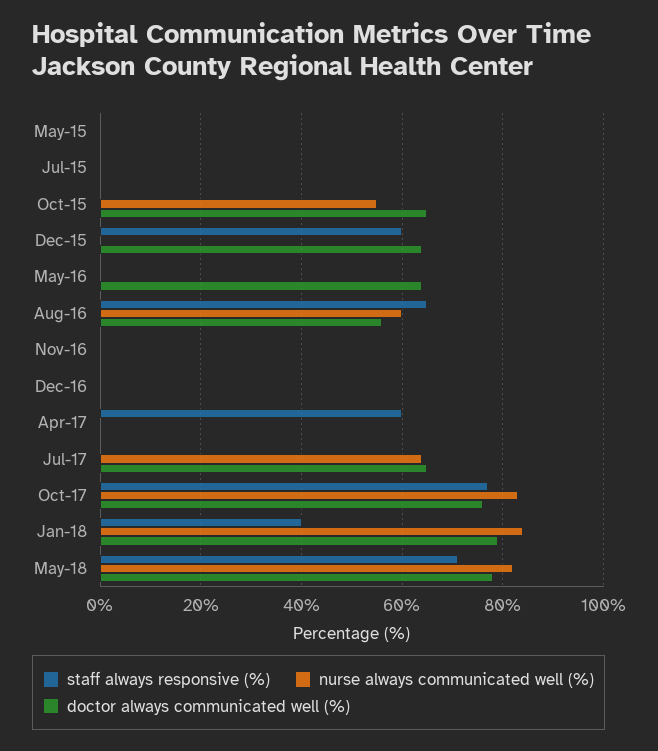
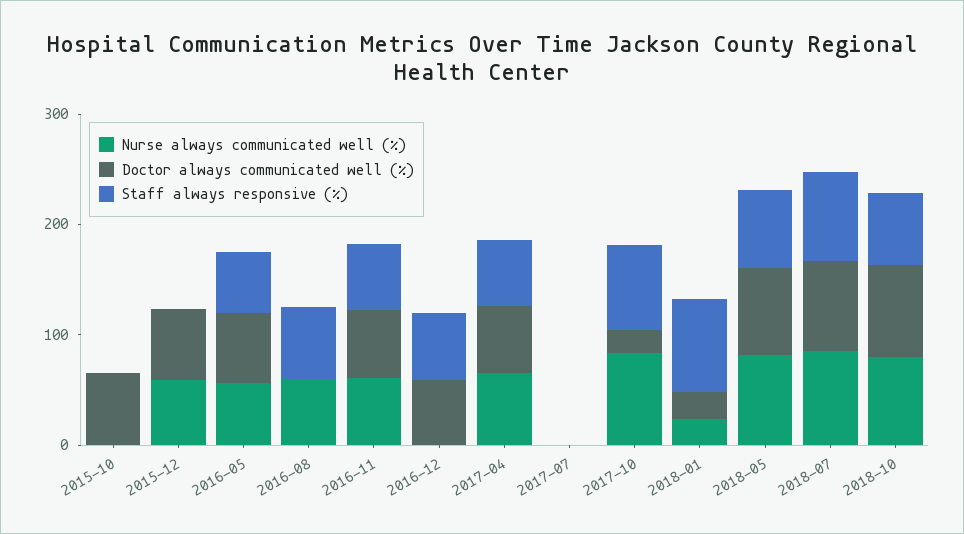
staff always responsive (%), May-15: 0 -> none
nurse always communicated well (%), May-15: 0 -> none
doctor always communicated well (%), May-15: 0 -> none
staff always responsive (%), Jul-15: 0 -> none
nurse always communicated well (%), Jul-15: 0 -> none
doctor always communicated well (%), Jul-15: 0 -> none
nurse always communicated well (%), Oct-15: 55 -> 0
staff always responsive (%), Dec-15: 60 -> 0
nurse always communicated well (%), Dec-15: 0 -> 60
staff always responsive (%), May-16: 0 -> 60
nurse always communicated well (%), May-16: 0 -> 60
doctor always communicated well (%), Aug-16: 55 -> 0
staff always responsive (%), Nov-16: 0 -> 60
nurse always communicated well (%), Nov-16: 0 -> 60
doctor always communicated well (%), Nov-16: 0 -> 60
staff always responsive (%), Dec-16: 0 -> 60
doctor always communicated well (%), Dec-16: 0 -> 60
nurse always communicated well (%), Apr-17: 0 -> 60
doctor always communicated well (%), Apr-17: 0 -> 60
nurse always communicated well (%), Jul-17: 65 -> 0
doctor always communicated well (%), Jul-17: 65 -> 0
doctor always communicated well (%), Oct-17: 75 -> 20
staff always responsive (%), Jan-18: 40 -> 80
nurse always communicated well (%), Jan-18: 85 -> 20
doctor always communicated well (%), Jan-18: 80 -> 20
nurse always communicated well (%), 2018-07: none -> 80
doctor always communicated well (%), 2018-07: none -> 80
staff always responsive (%), 2018-07: none -> 80
nurse always communicated well (%), 2018-10: none -> 80
doctor always communicated well (%), 2018-10: none -> 80
staff always responsive (%), 2018-10: none -> 60

